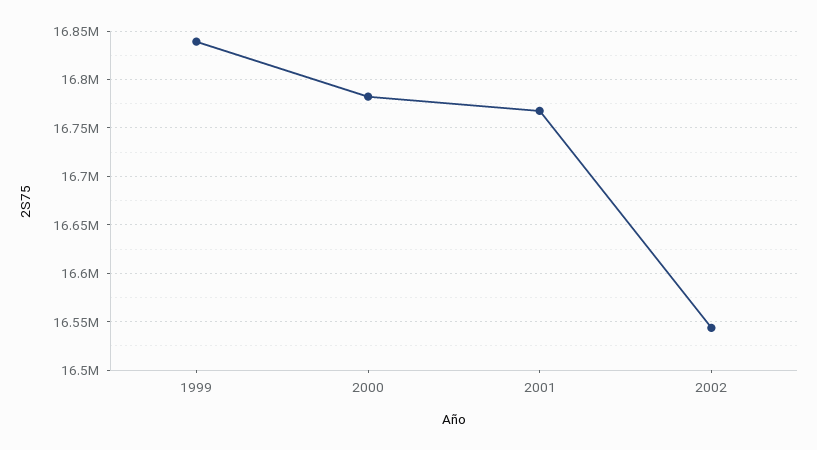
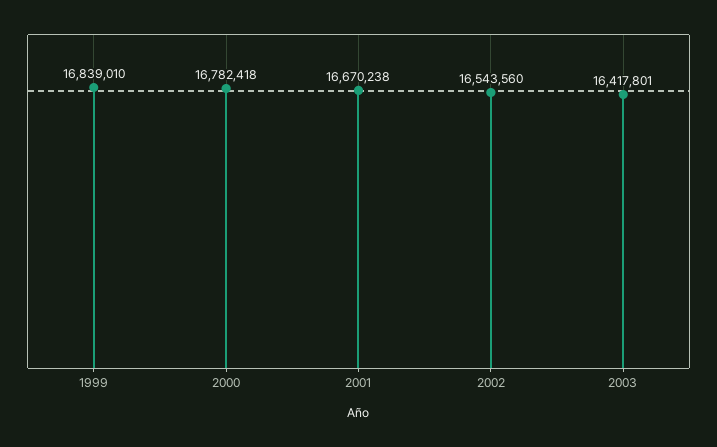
2001: 16770000 -> 16670238
2003: none -> 16417801

